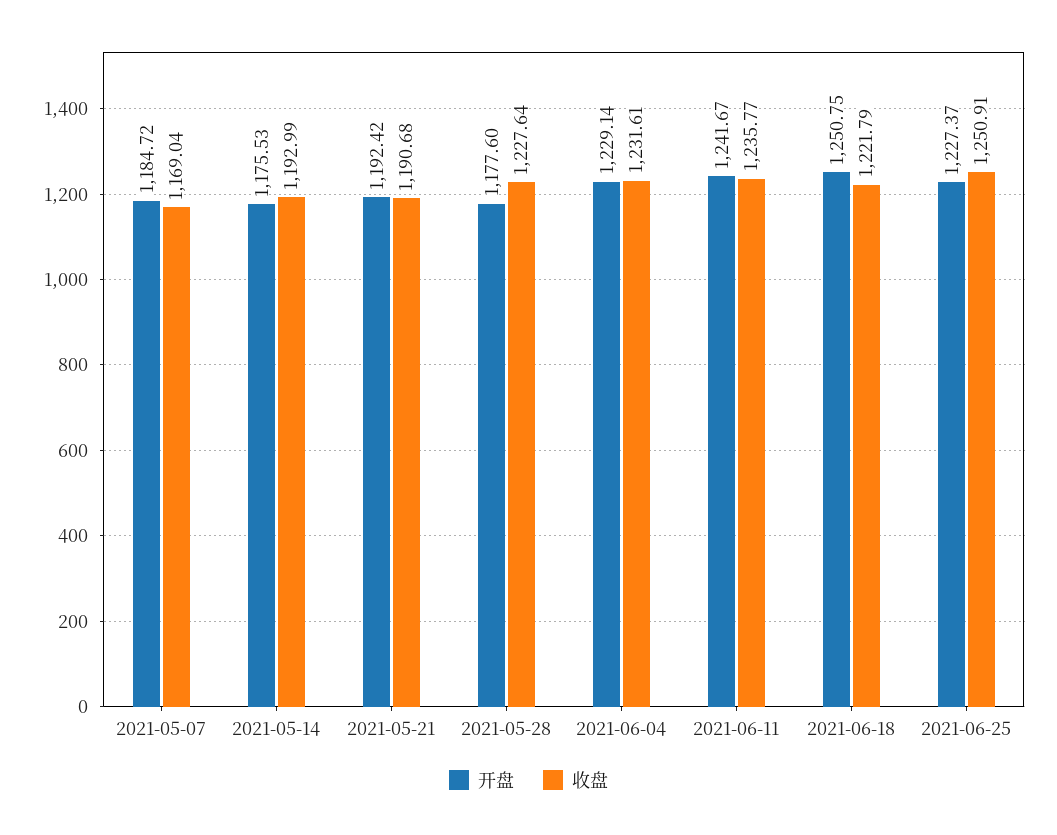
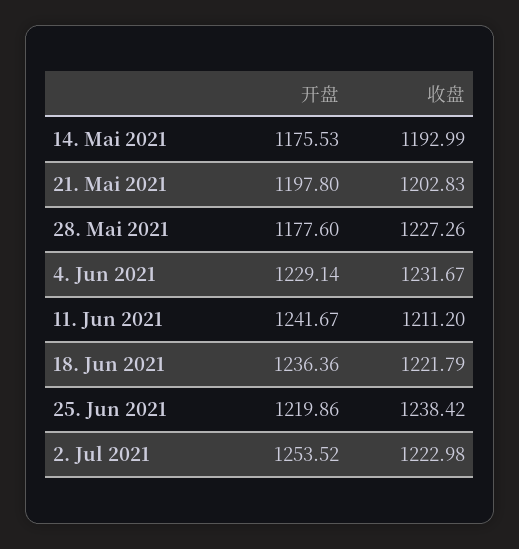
开盘, 2021-05-07: 1184.72 -> none
收盘, 2021-05-07: 1169.04 -> none
开盘, 2021-05-21: 1192.42 -> 1197.8
收盘, 2021-05-21: 1190.68 -> 1202.83
收盘, 2021-05-28: 1227.64 -> 1227.26
收盘, 2021-06-04: 1231.61 -> 1231.67
收盘, 2021-06-11: 1235.77 -> 1211.2
开盘, 2021-06-18: 1250.75 -> 1236.36
开盘, 2021-06-25: 1227.37 -> 1219.86
收盘, 2021-06-25: 1250.91 -> 1238.42
开盘, 2. Jul 2021: none -> 1253.52
收盘, 2. Jul 2021: none -> 1222.98

